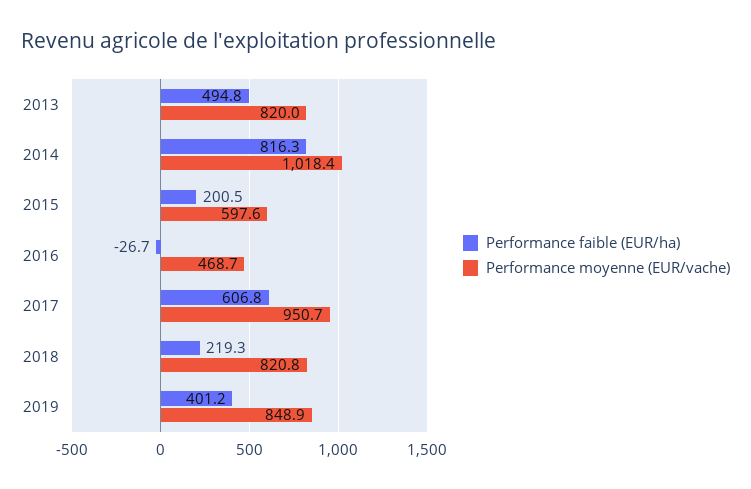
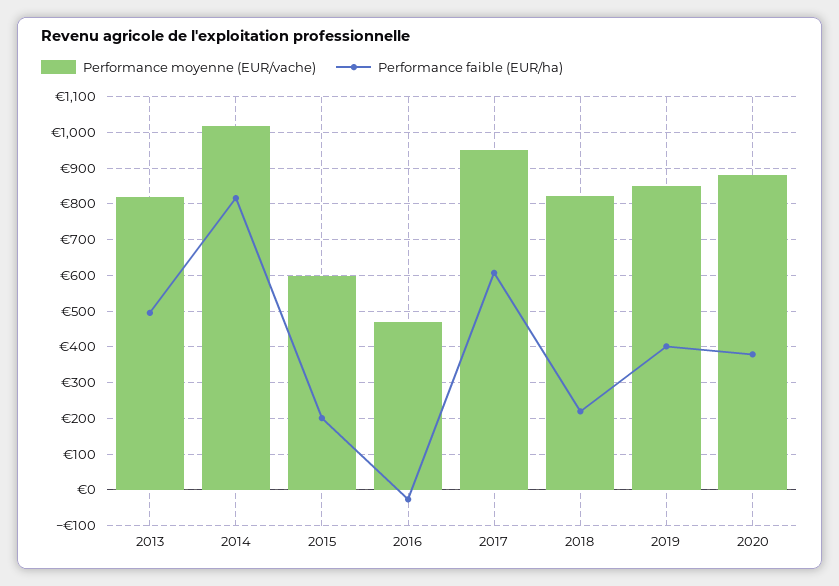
Performance moyenne (EUR/vache), 2020: none -> 880
Performance faible (EUR/ha), 2020: none -> 380

